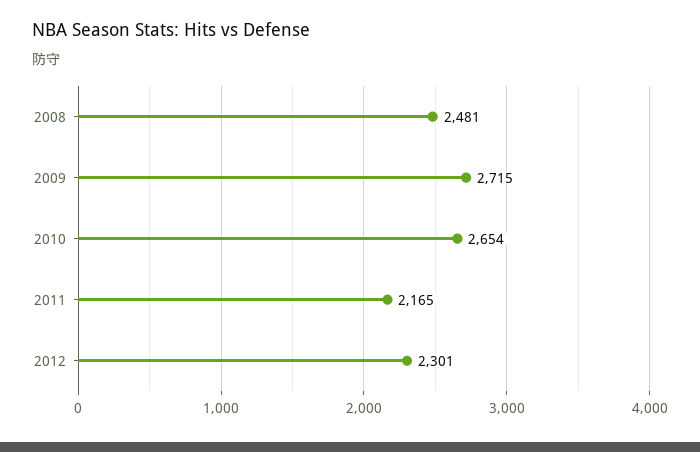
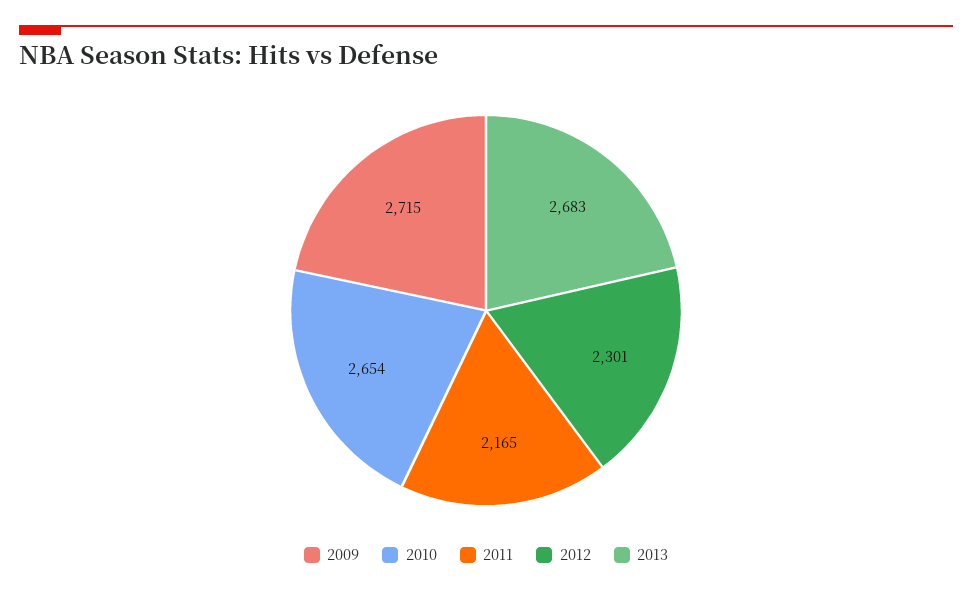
2008: 2481 -> none
2013: none -> 2683

